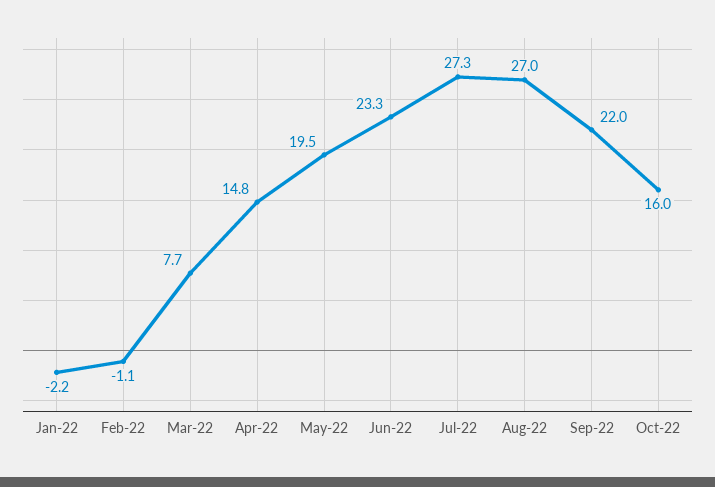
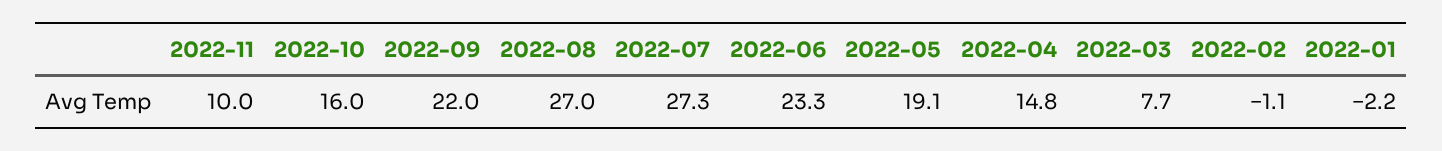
May-22: 19.5 -> 19.1
2022-11: none -> 10

